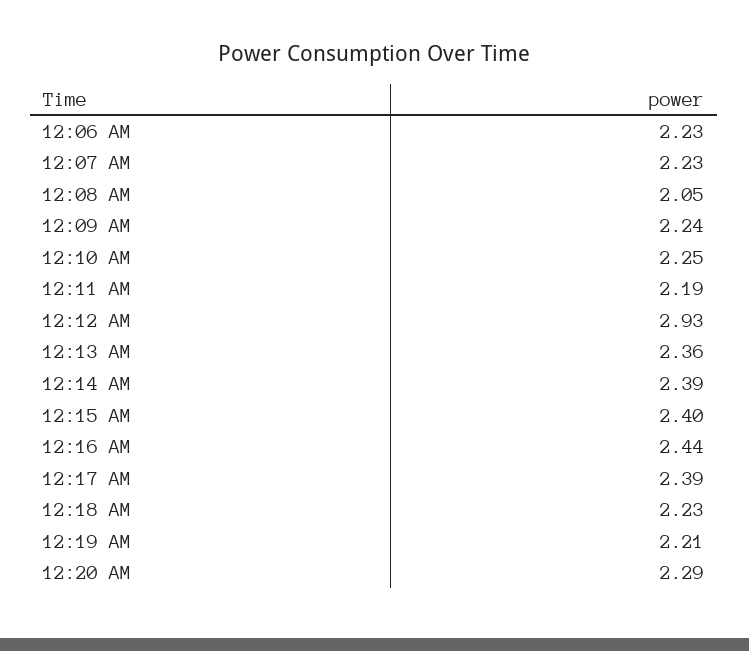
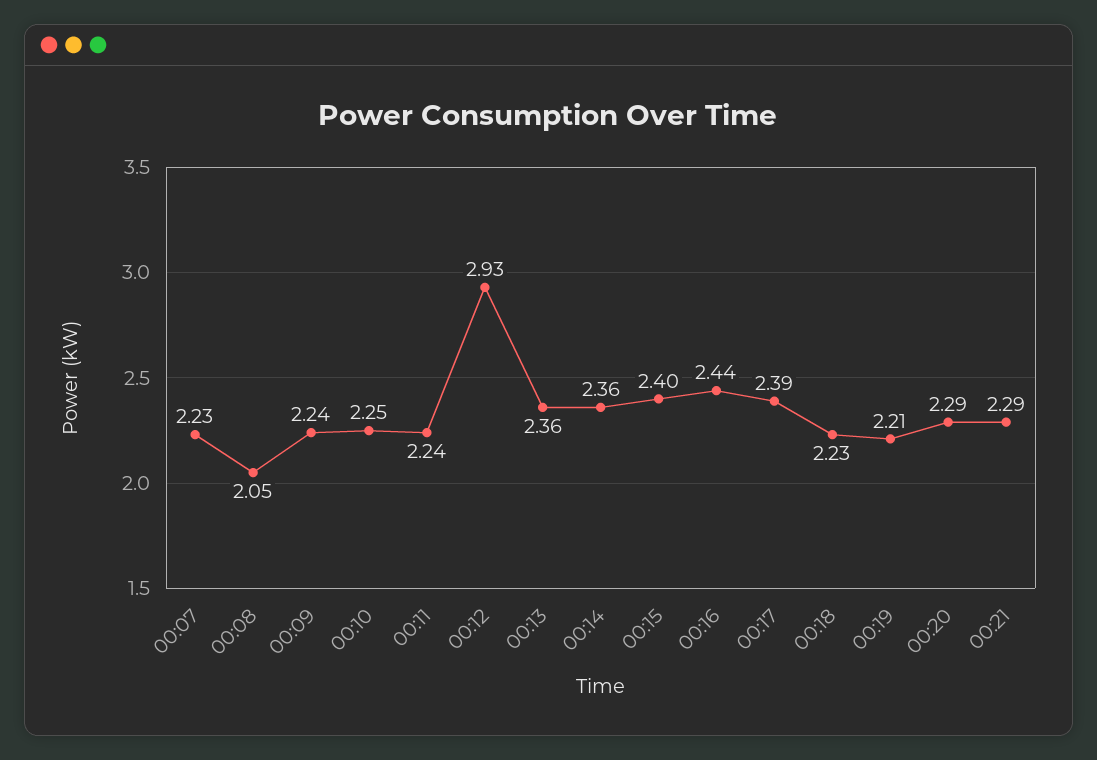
12:06 AM: 2.23 -> none
12:11 AM: 2.19 -> 2.24
12:14 AM: 2.39 -> 2.36
00:21: none -> 2.29

